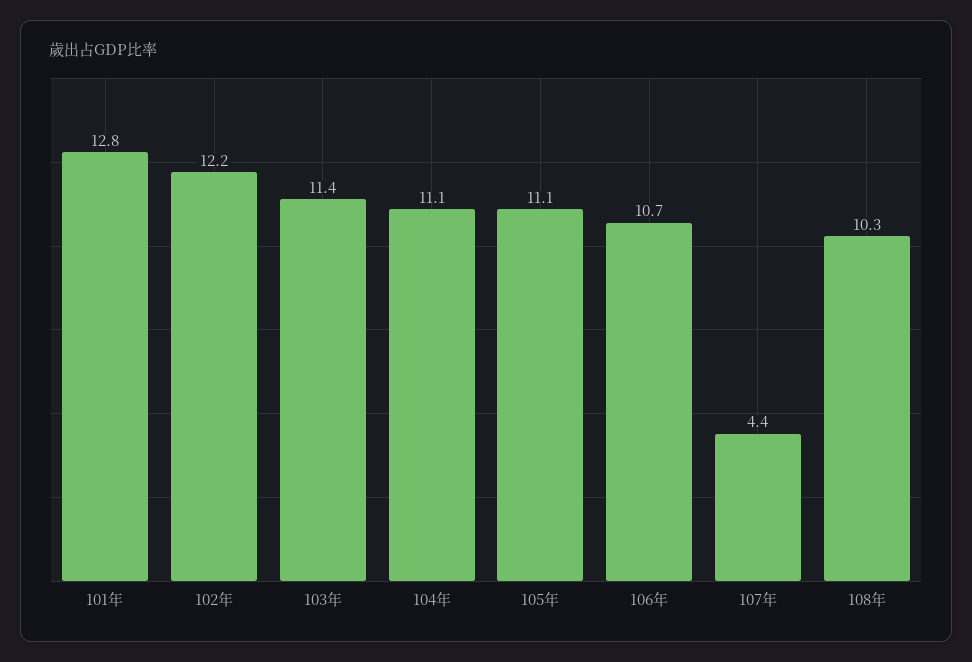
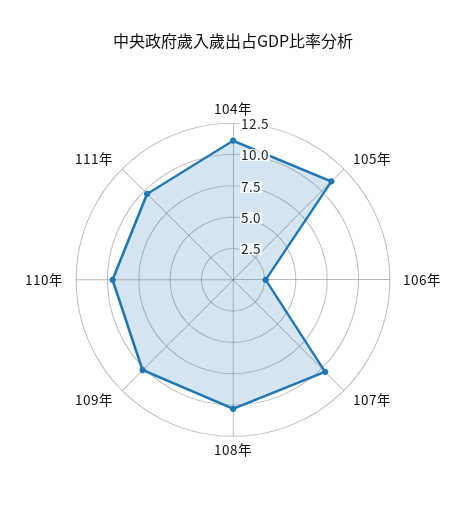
101年: 12.8 -> none
102年: 12.2 -> none
103年: 11.4 -> none
106年: 10.7 -> 2.5
107年: 4.4 -> 10
109年: none -> 10
110年: none -> 10
111年: none -> 10

